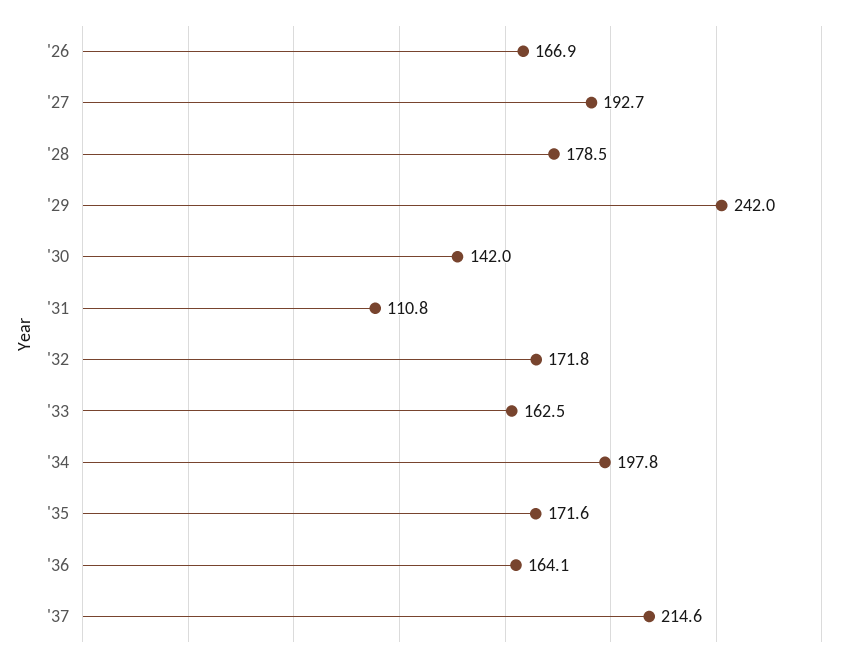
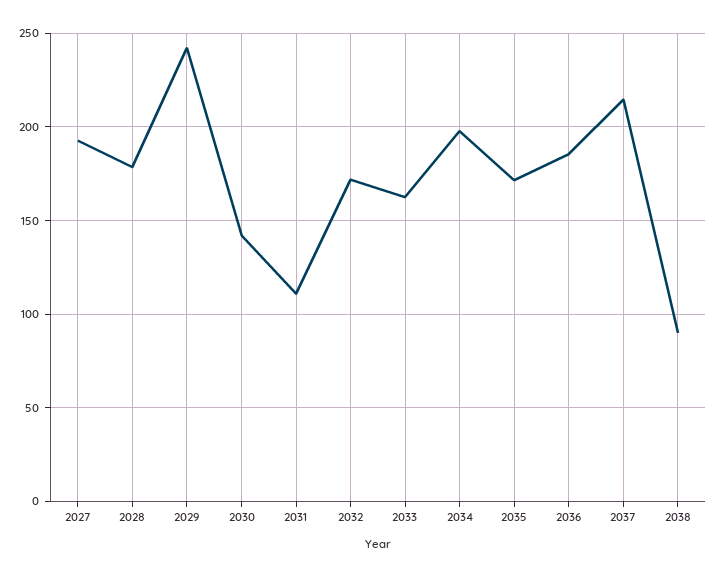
'26: 166.9 -> none
'36: 164.1 -> 185
2038: none -> 90

